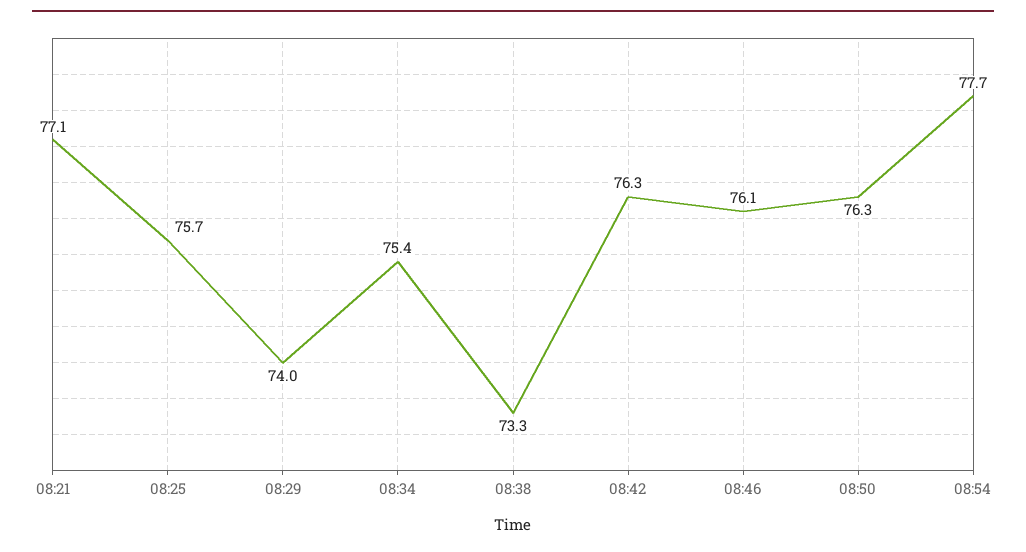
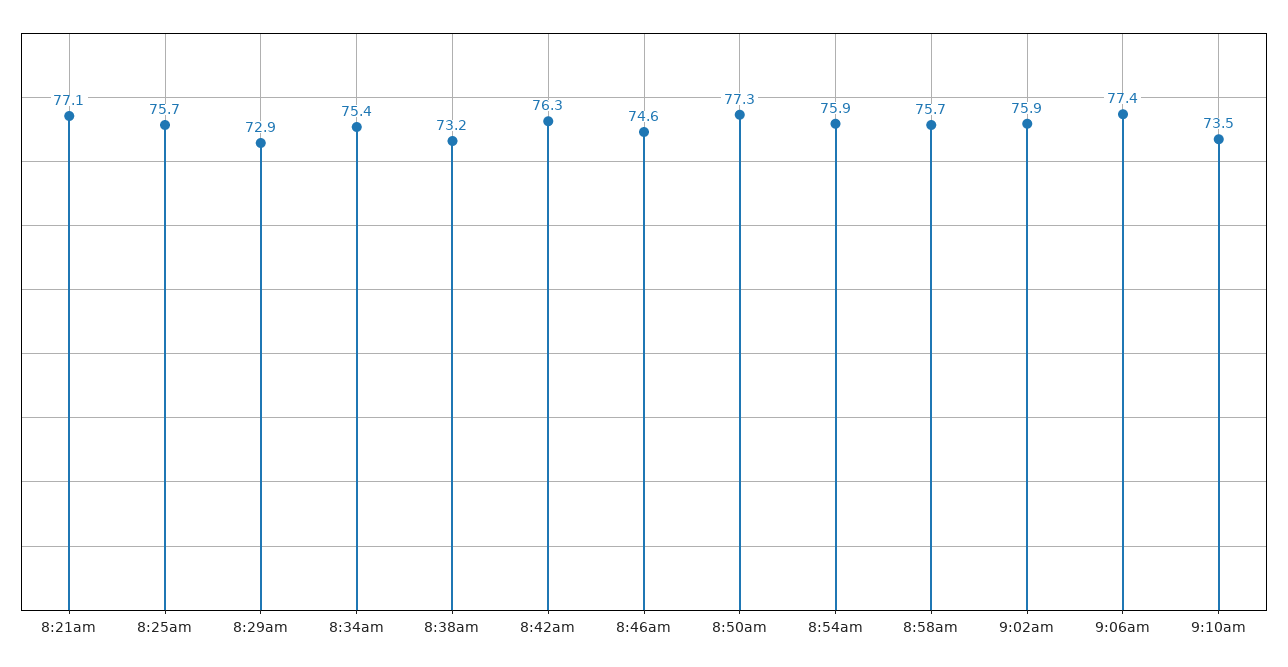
08:29: 74 -> 72.9
08:38: 73.3 -> 73.2
08:46: 76.1 -> 74.6
08:50: 76.3 -> 77.3
08:54: 77.7 -> 75.9
8:58am: none -> 75.7
9:02am: none -> 75.9
9:06am: none -> 77.4
9:10am: none -> 73.5

